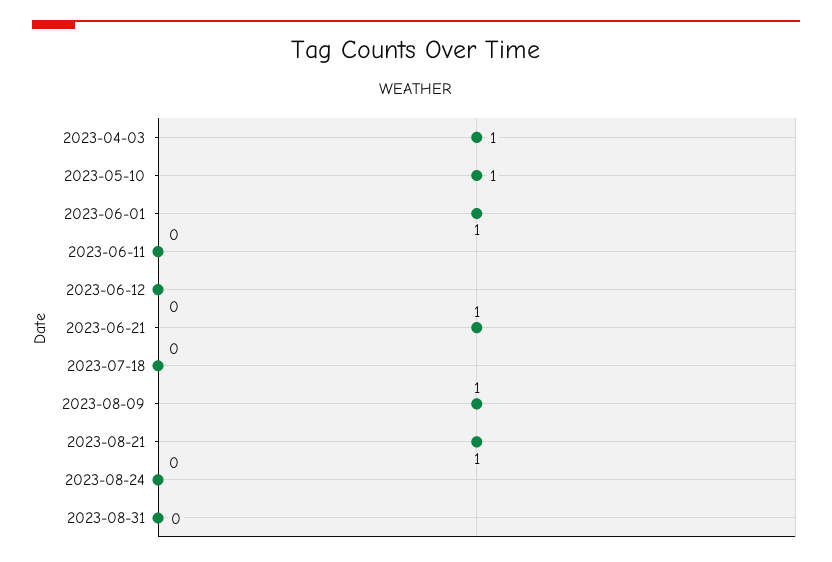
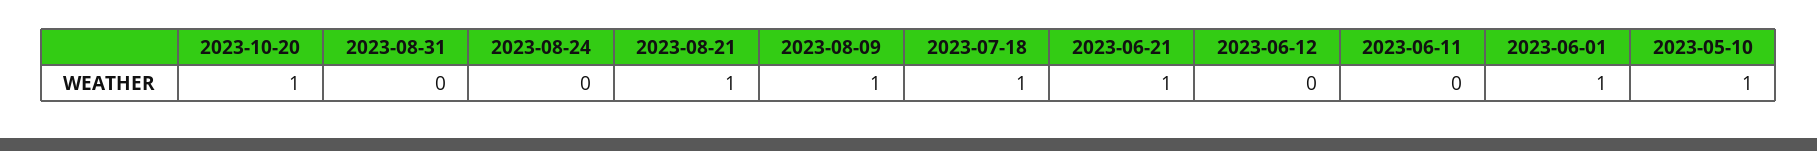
2023-04-03: 1 -> none
2023-07-18: 0 -> 1
2023-10-20: none -> 1

